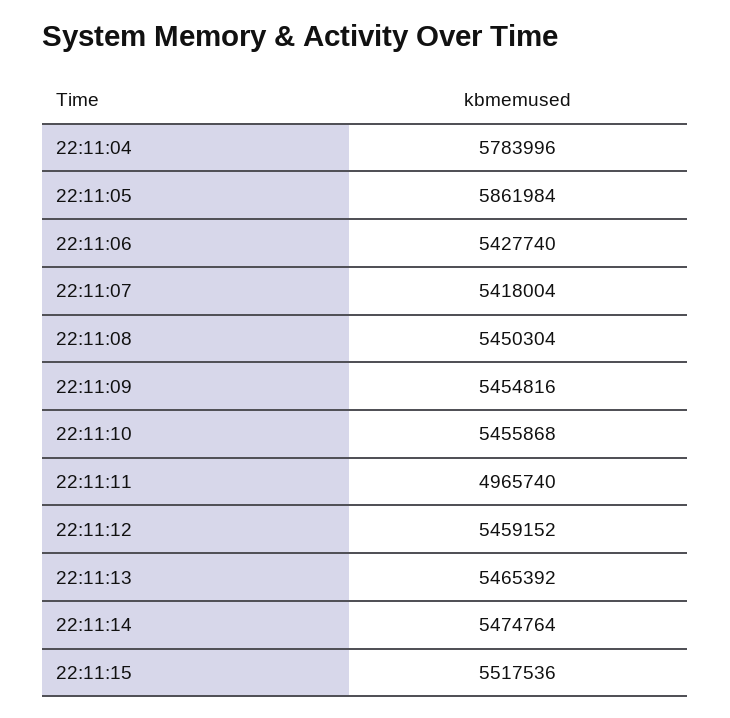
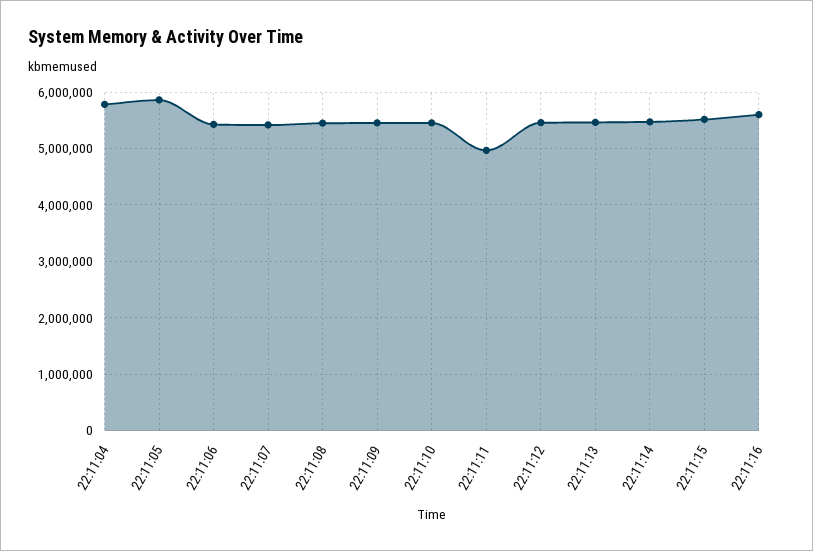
22:11:16: none -> 5600000

